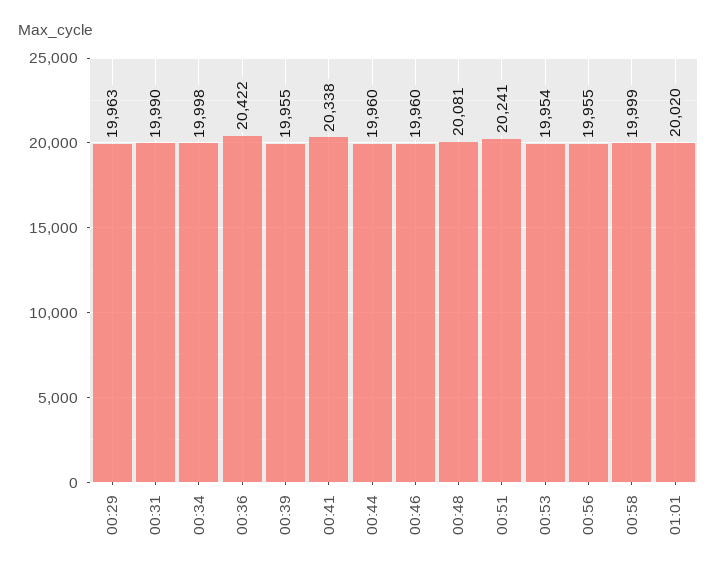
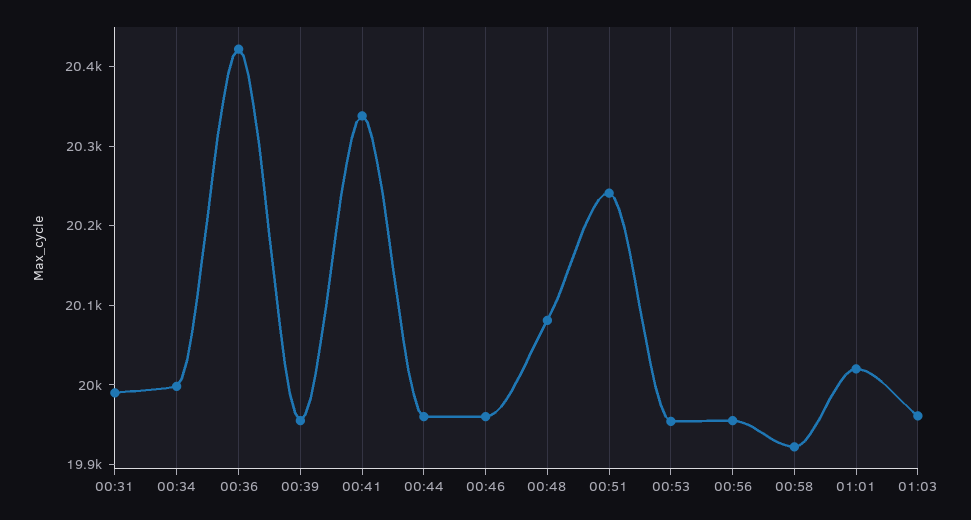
00:29: 19963 -> none
00:58: 19999 -> 19920
01:03: none -> 19960

